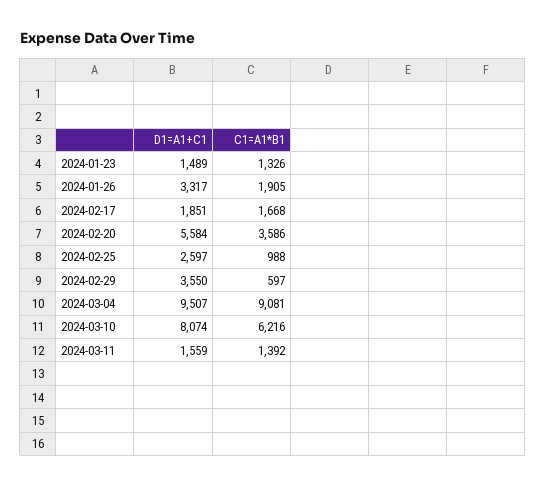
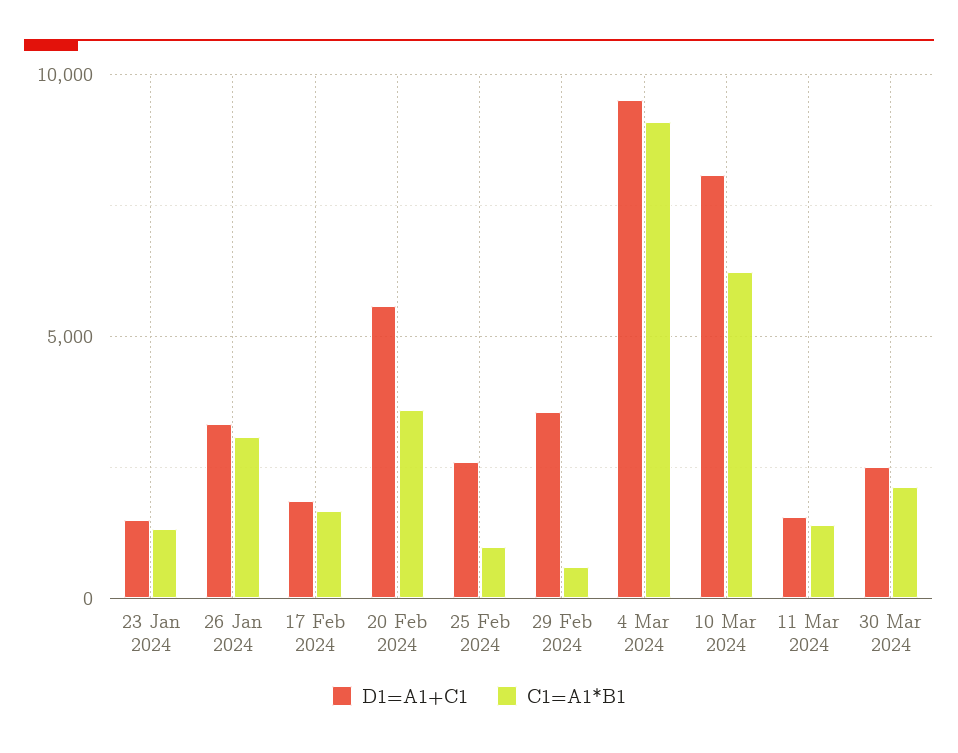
C1=A1*B1, 2024-01-26: 1905 -> 3000
D1=A1+C1, 30 Mar 2024: none -> 2500
C1=A1*B1, 30 Mar 2024: none -> 2000

